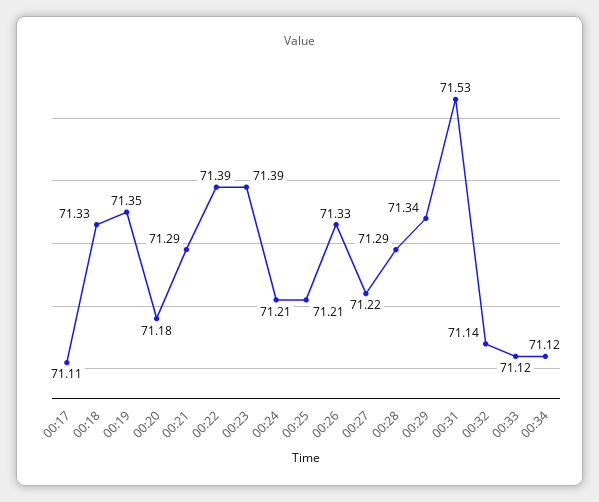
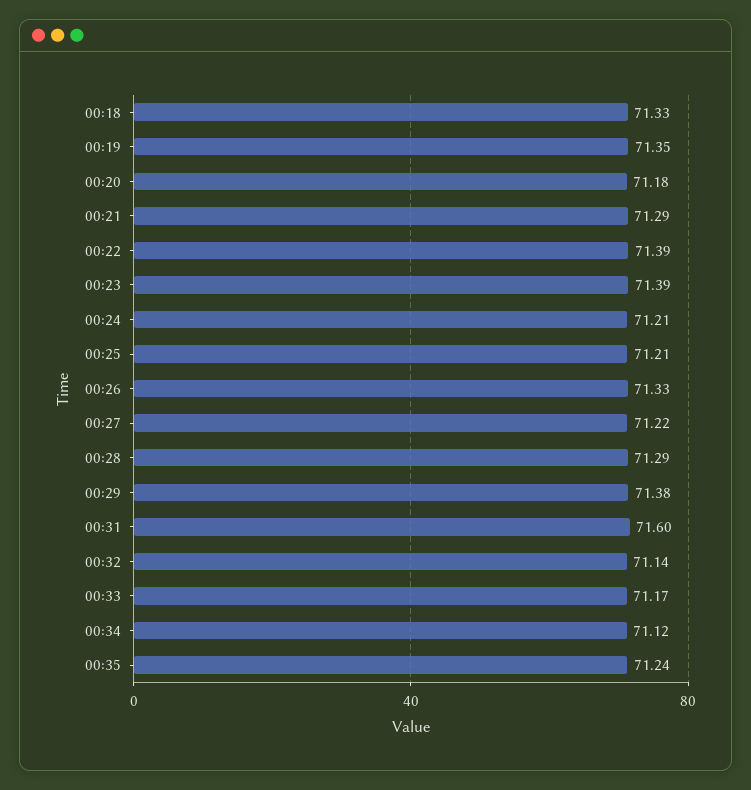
00:17: 71.11 -> none
00:29: 71.34 -> 71.38
00:31: 71.53 -> 71.6
00:33: 71.12 -> 71.17
00:35: none -> 71.24

